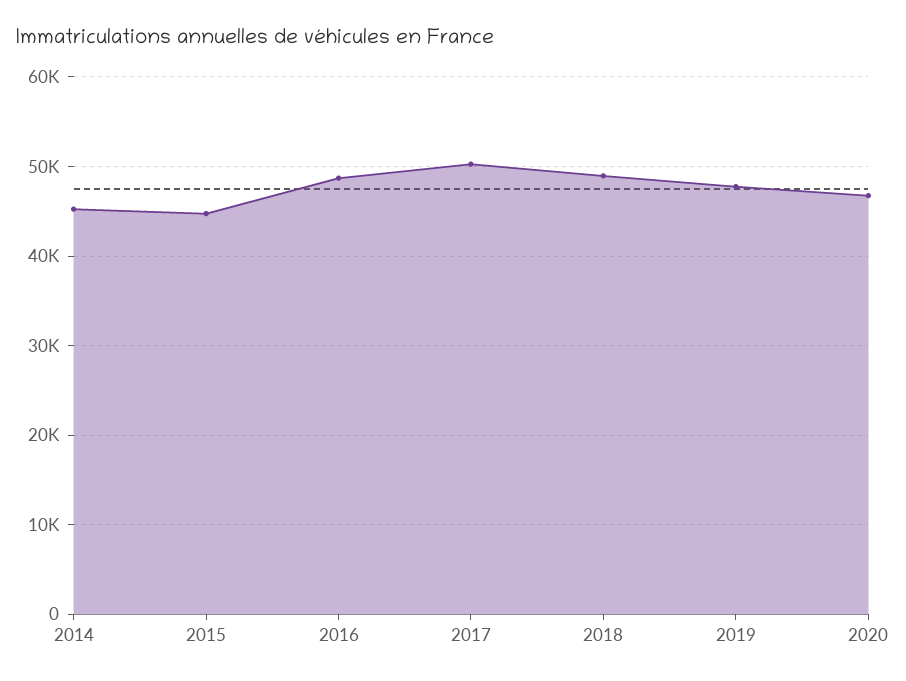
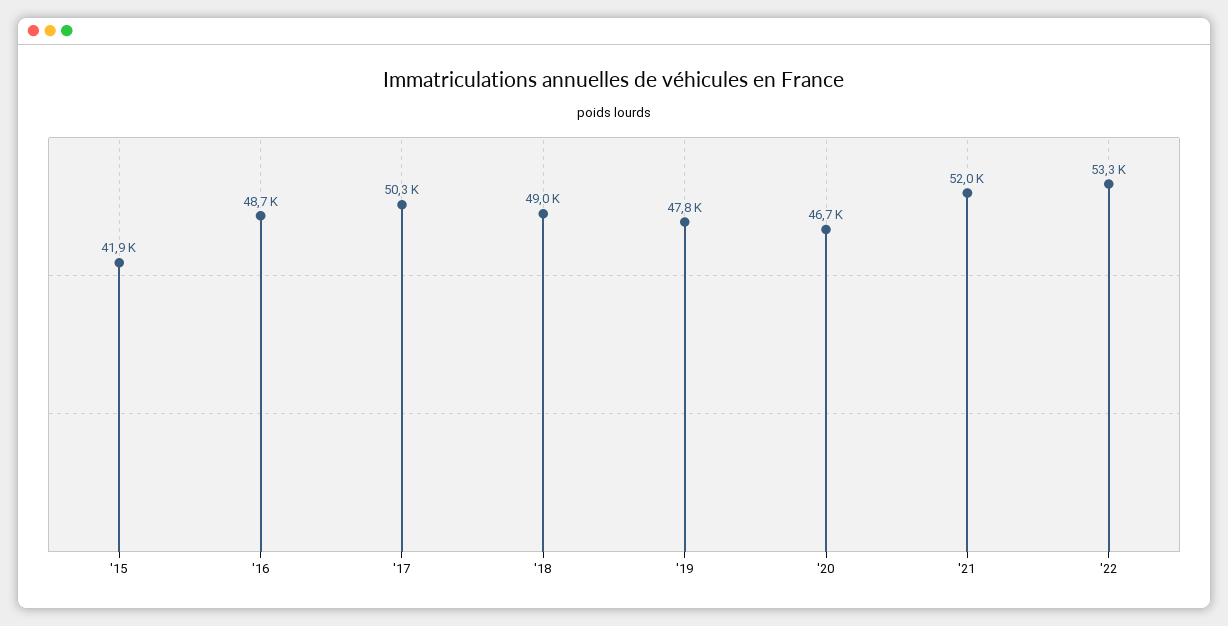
2014: 45000 -> none
2015: 45000 -> 41900
'21: none -> 52000
'22: none -> 53300

